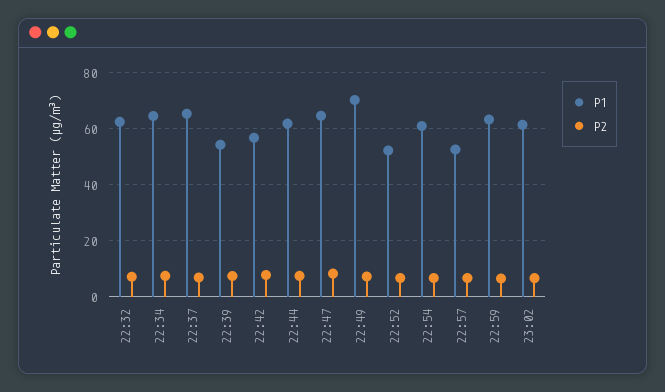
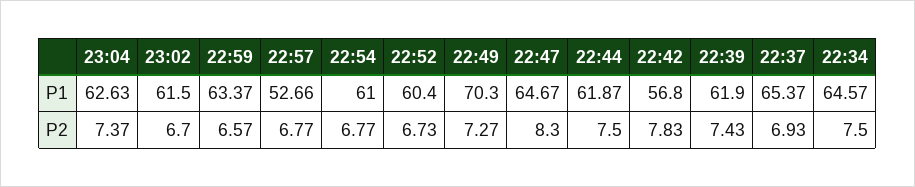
P1, 22:32: 62.5 -> none
P2, 22:32: 7.5 -> none
P1, 22:39: 55 -> 61.9
P1, 22:52: 52.5 -> 60.4
P1, 23:04: none -> 62.63
P2, 23:04: none -> 7.37

